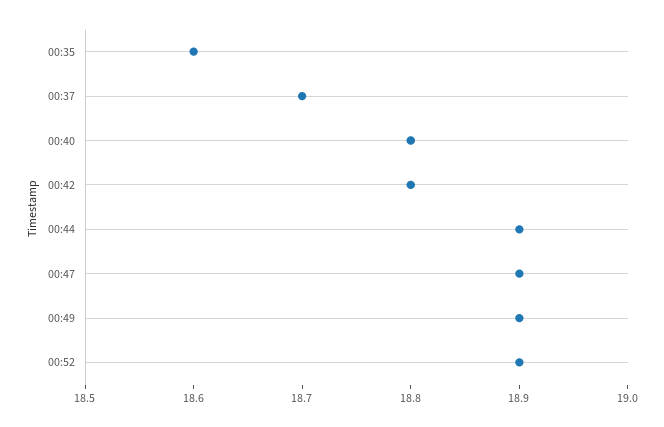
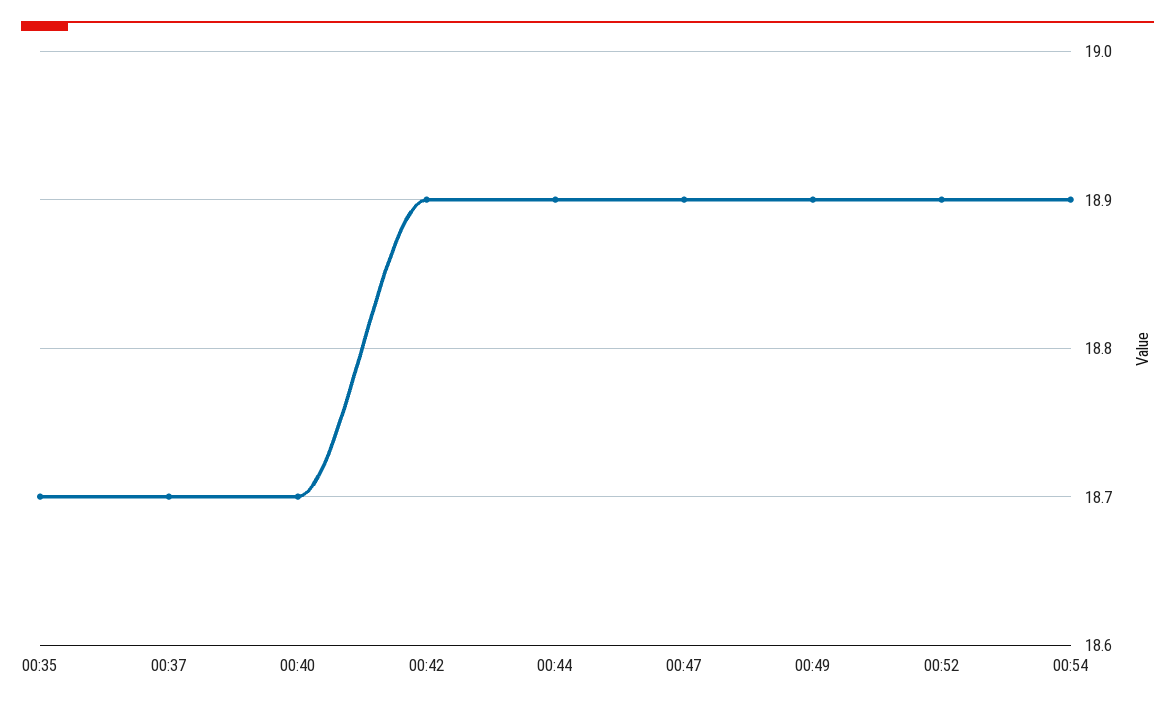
00:35: 18.6 -> 18.7
00:40: 18.8 -> 18.7
00:42: 18.8 -> 18.9
00:54: none -> 18.9

